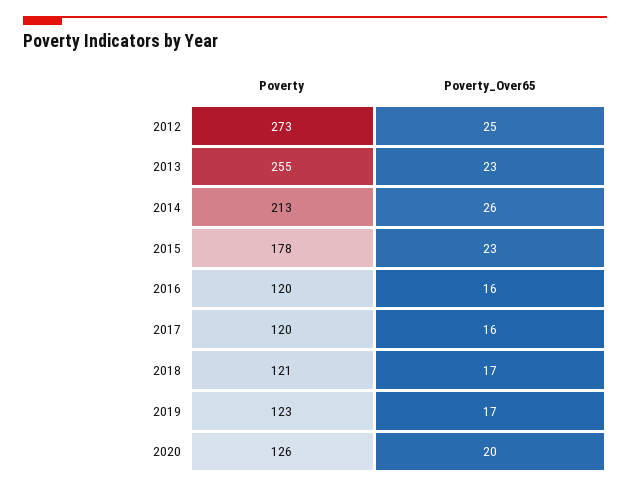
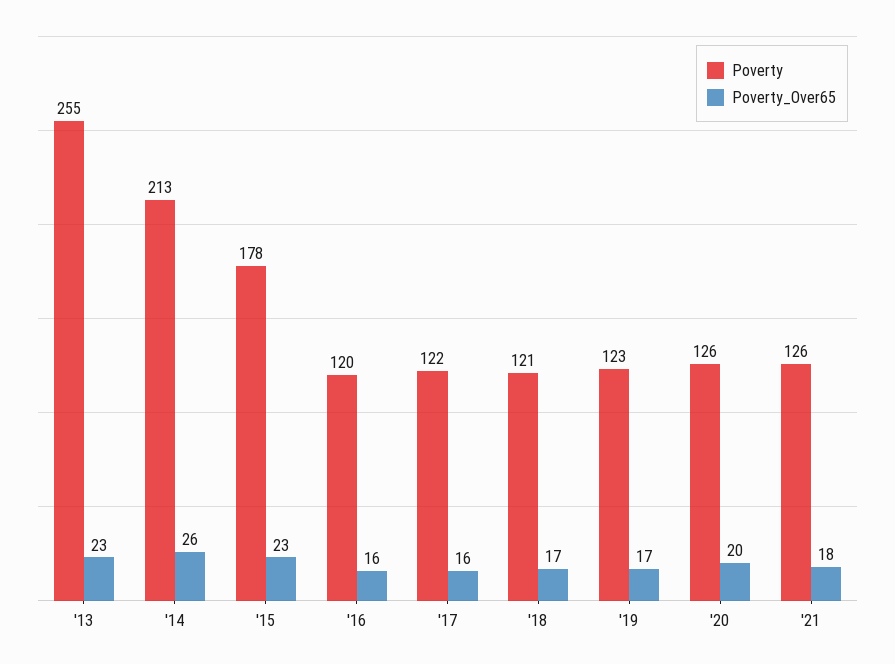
Poverty, 2012: 273 -> none
Poverty_Over65, 2012: 25 -> none
Poverty, 2017: 120 -> 122
Poverty, '21: none -> 126
Poverty_Over65, '21: none -> 18

